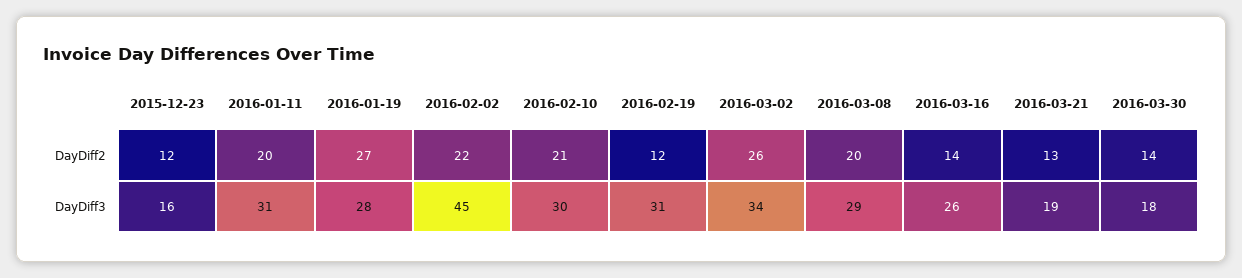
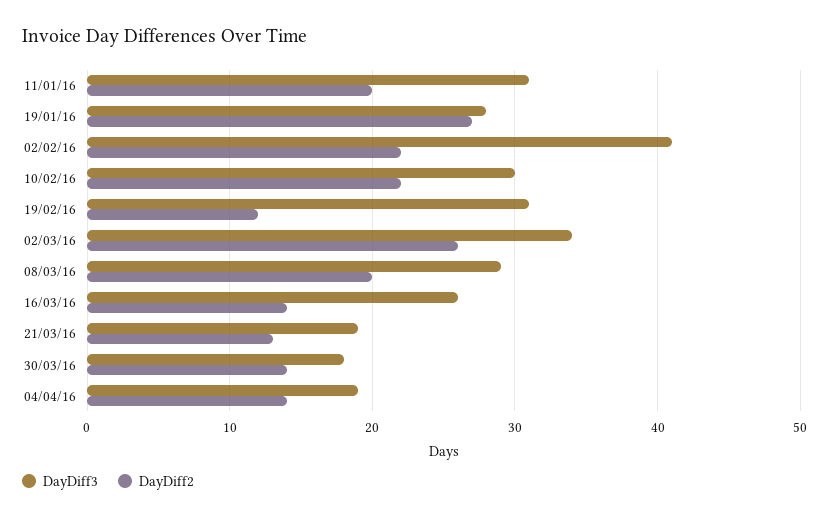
DayDiff2, 2015-12-23: 12 -> none
DayDiff2, 2016-02-10: 21 -> 22
DayDiff3, 2015-12-23: 16 -> none
DayDiff3, 2016-02-02: 45 -> 41
DayDiff3, 04/04/16: none -> 19
DayDiff2, 04/04/16: none -> 14

